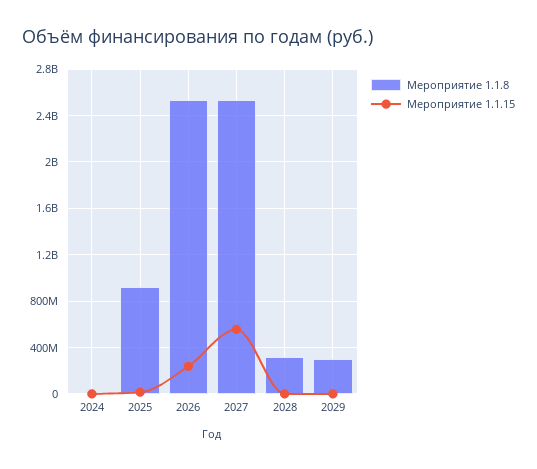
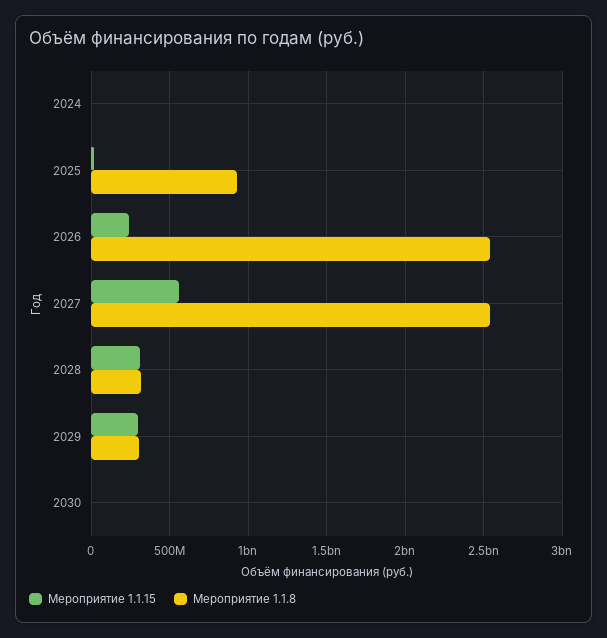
Мероприятие 1.1.15, 2028: 0 -> 300000000
Мероприятие 1.1.15, 2029: 0 -> 300000000
Мероприятие 1.1.15, 2030: none -> 0
Мероприятие 1.1.8, 2030: none -> 0

